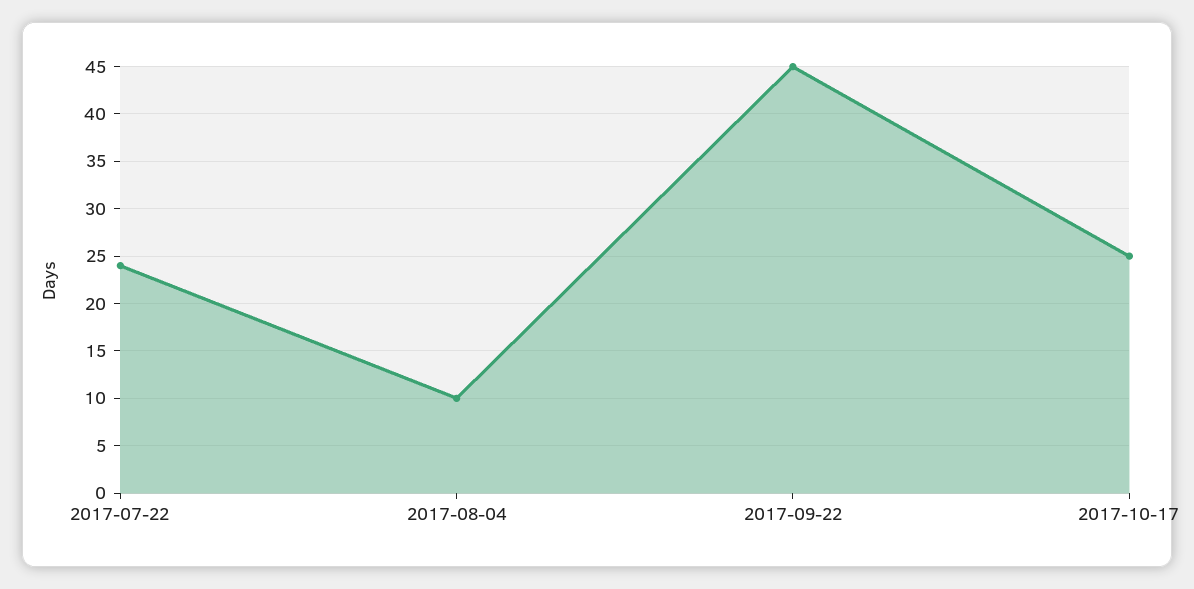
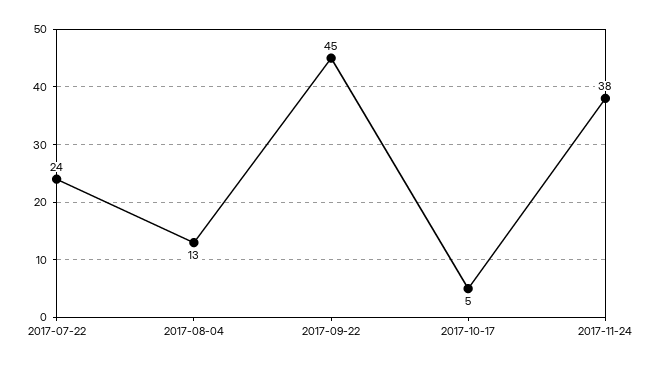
2017-08-04: 10 -> 13
2017-10-17: 25 -> 5
2017-11-24: none -> 38

